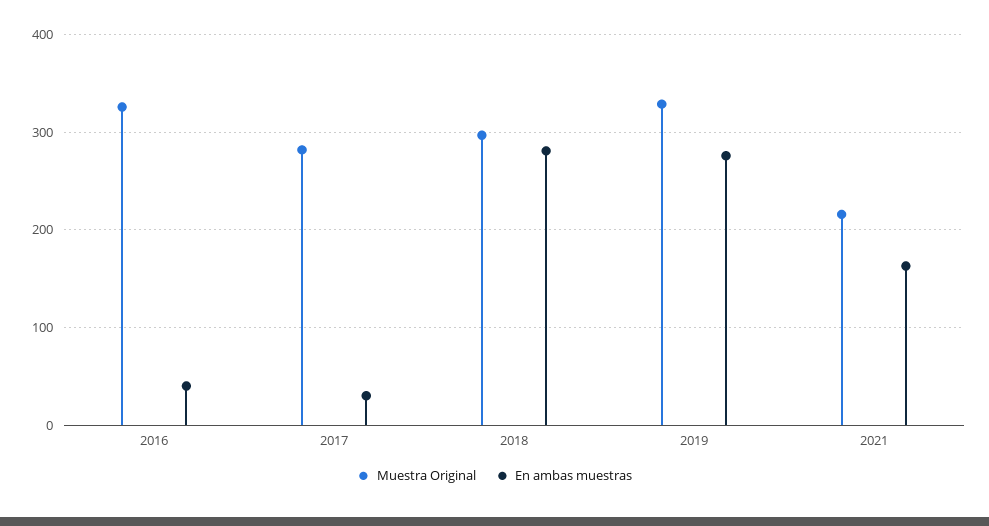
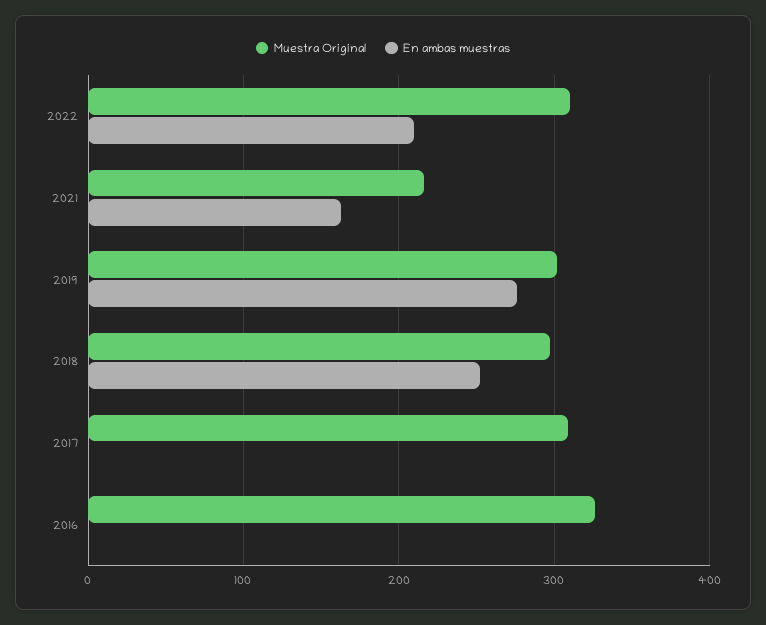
En ambas muestras, 2016: 40 -> 0
Muestra Original, 2017: 280 -> 310
En ambas muestras, 2017: 30 -> 0
En ambas muestras, 2018: 280 -> 250
Muestra Original, 2019: 330 -> 300
Muestra Original, 2022: none -> 310
En ambas muestras, 2022: none -> 210

